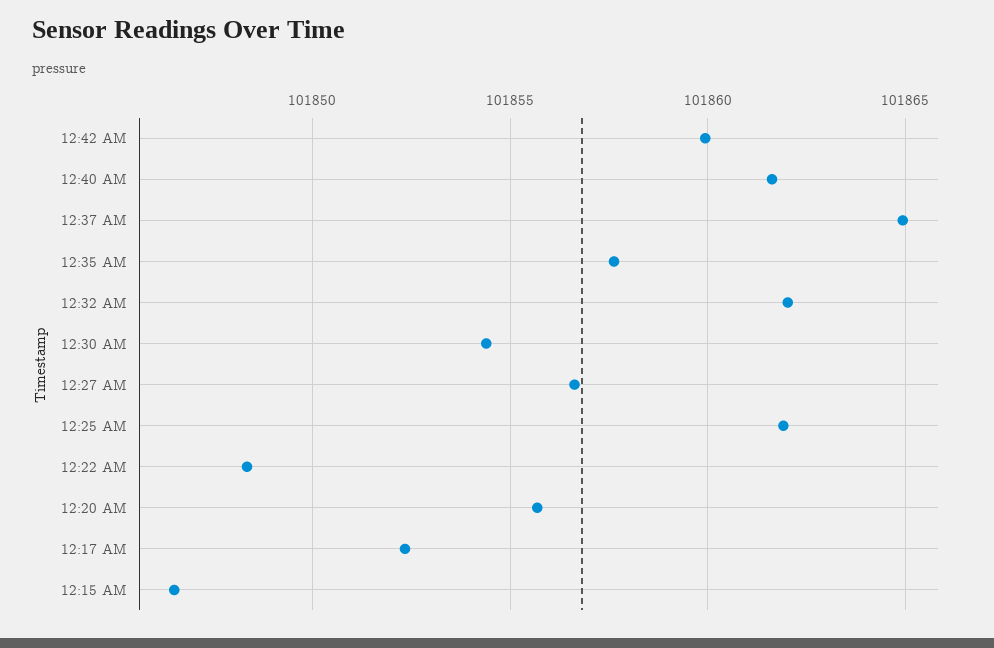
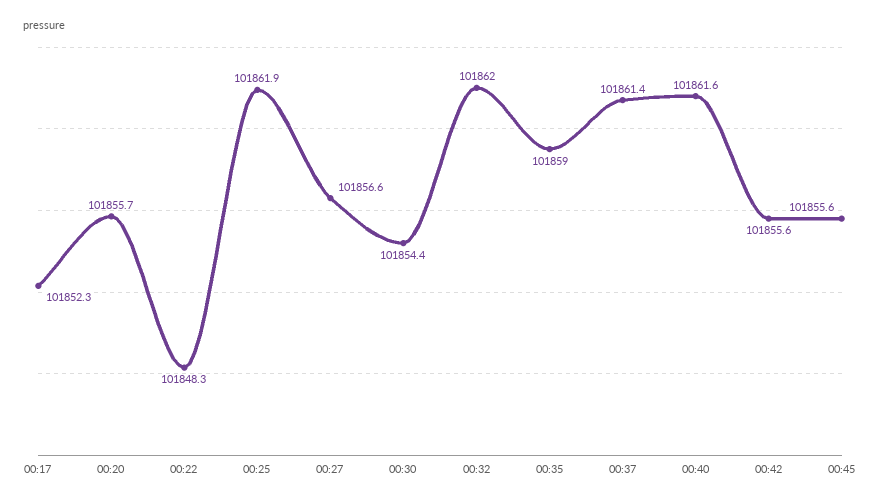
12:42 AM: 101860 -> 101855.6
12:37 AM: 101865 -> 101861.4
12:35 AM: 101857.5 -> 101859
12:15 AM: 101846.5 -> none
00:45: none -> 101855.6

